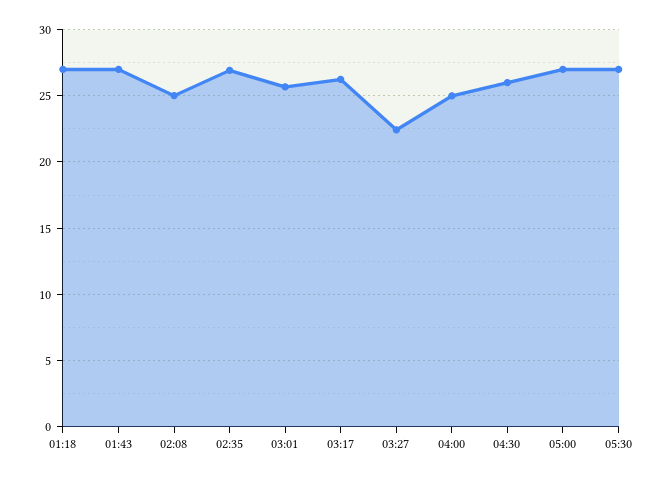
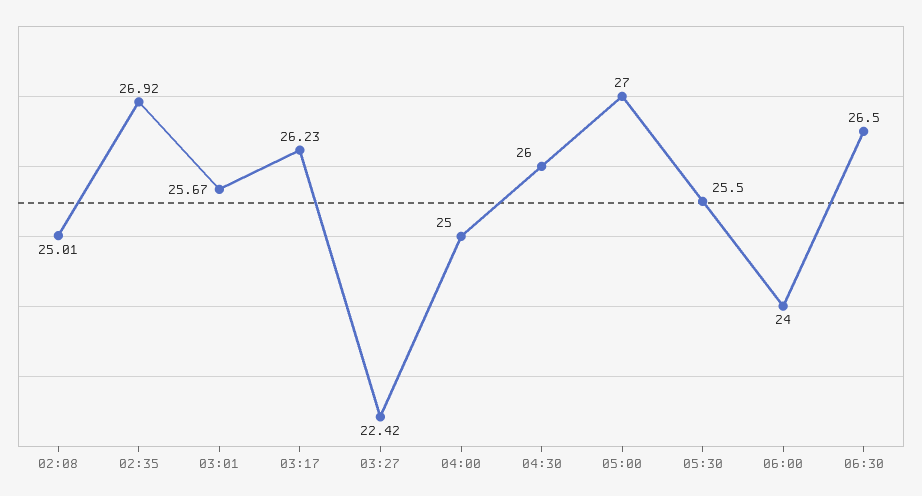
01:18: 27 -> none
01:43: 27 -> none
05:30: 27 -> 25.5
06:00: none -> 24
06:30: none -> 26.5

